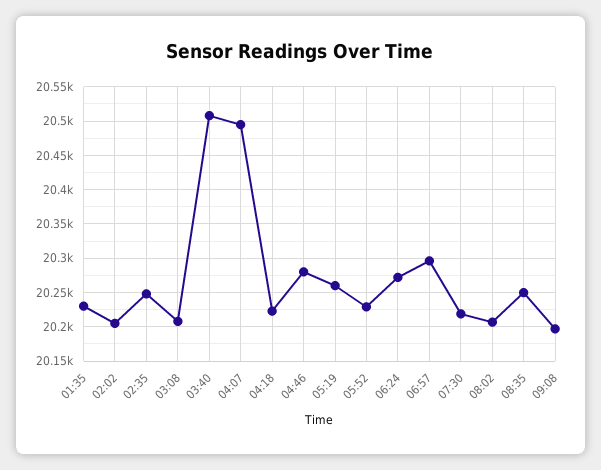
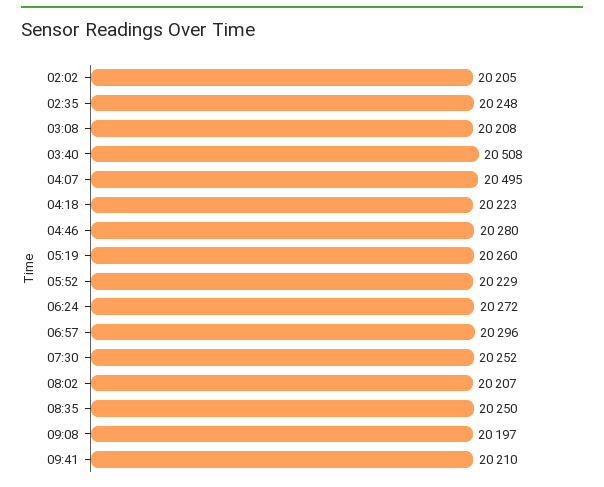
01:35: 20230 -> none
07:30: 20220 -> 20252
09:41: none -> 20210

